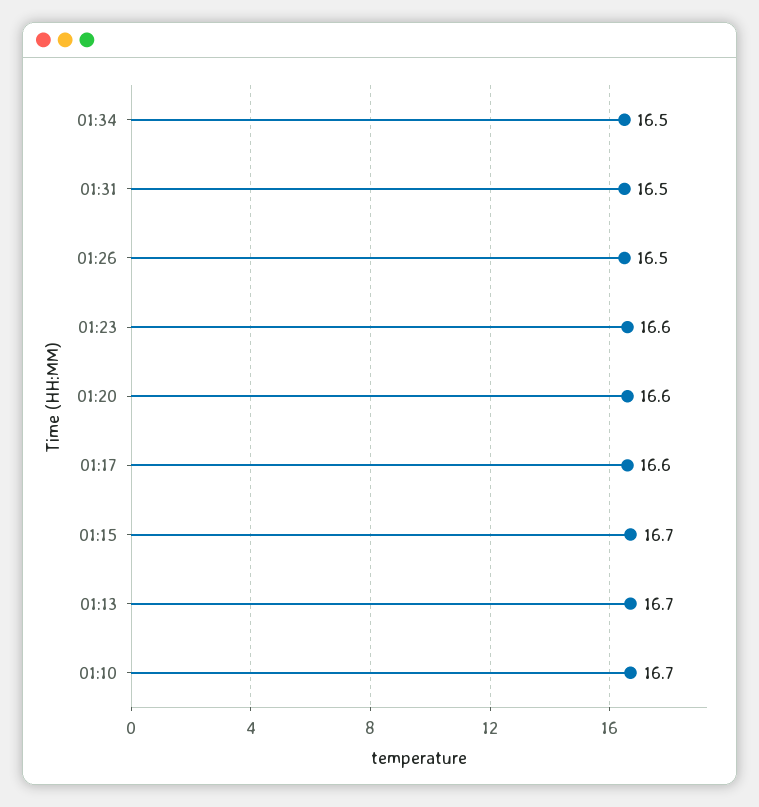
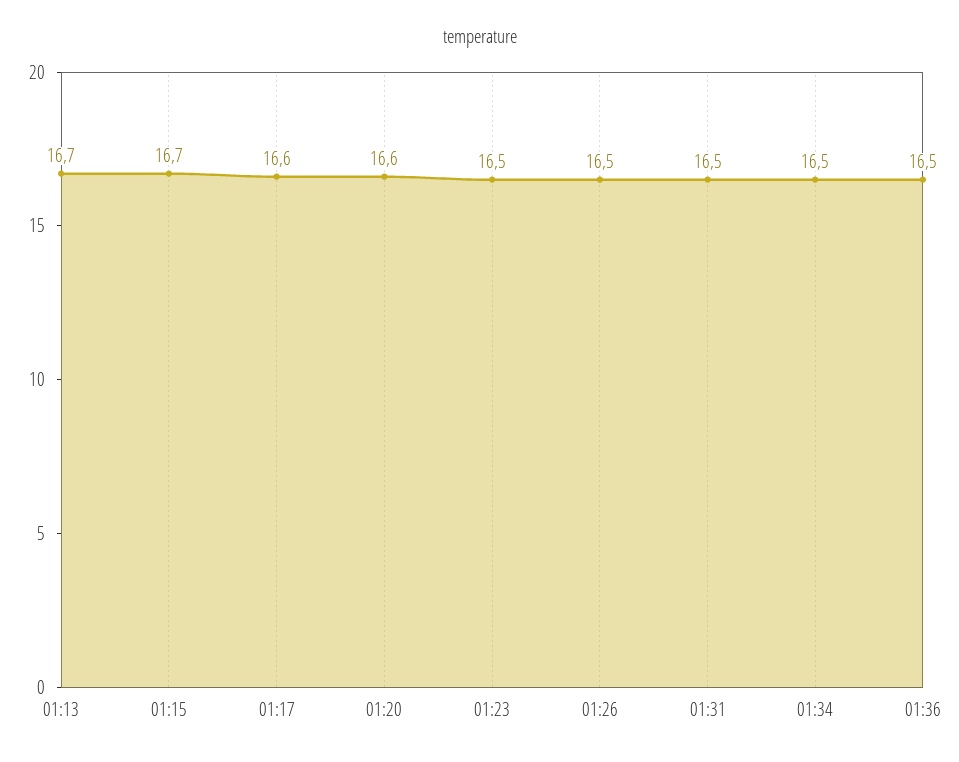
01:23: 16.6 -> 16.5
01:10: 16.7 -> none
01:36: none -> 16.5

